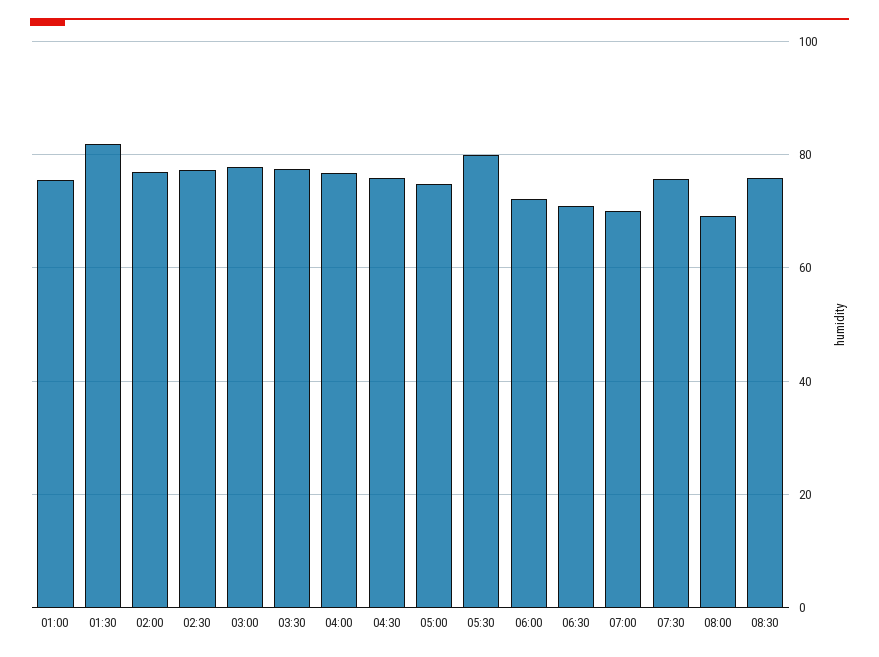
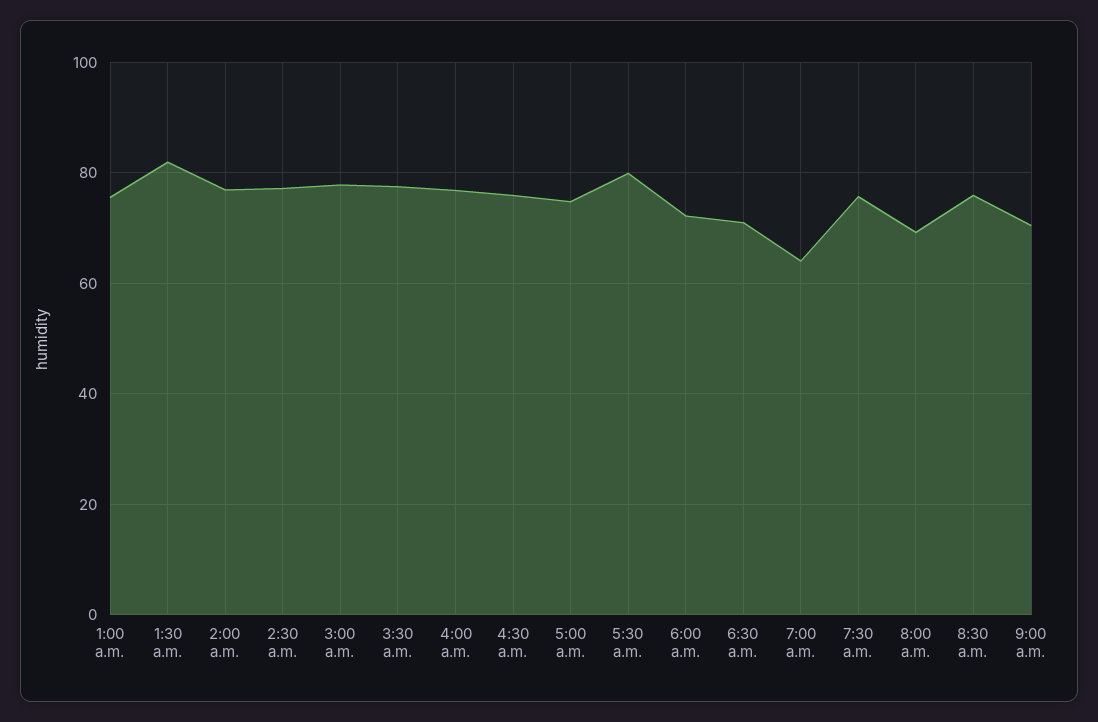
07:00: 70 -> 64
9:00 a.m.: none -> 70

